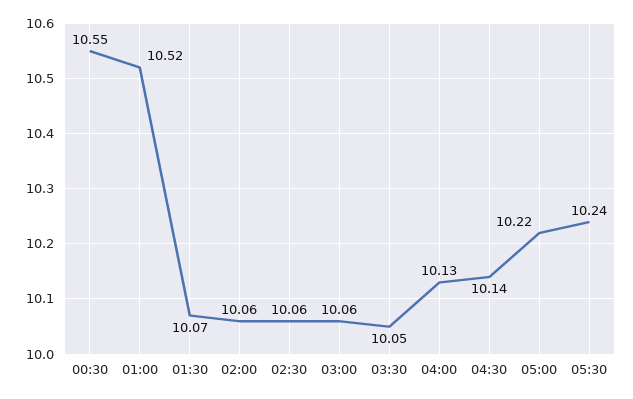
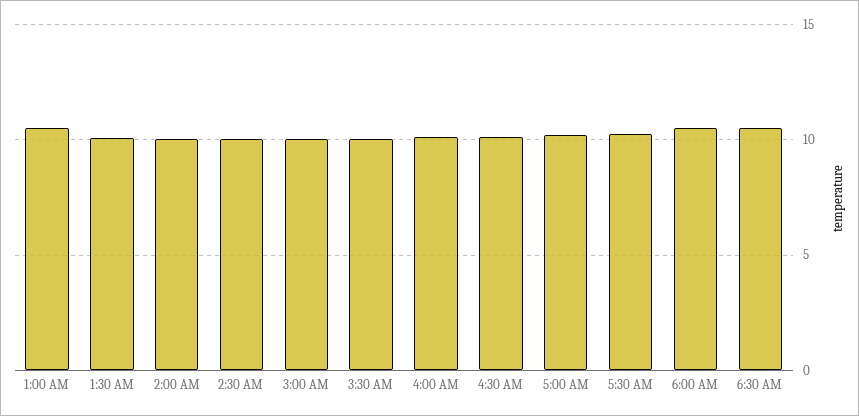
00:30: 10.55 -> none
6:00 AM: none -> 10.5
6:30 AM: none -> 10.5

